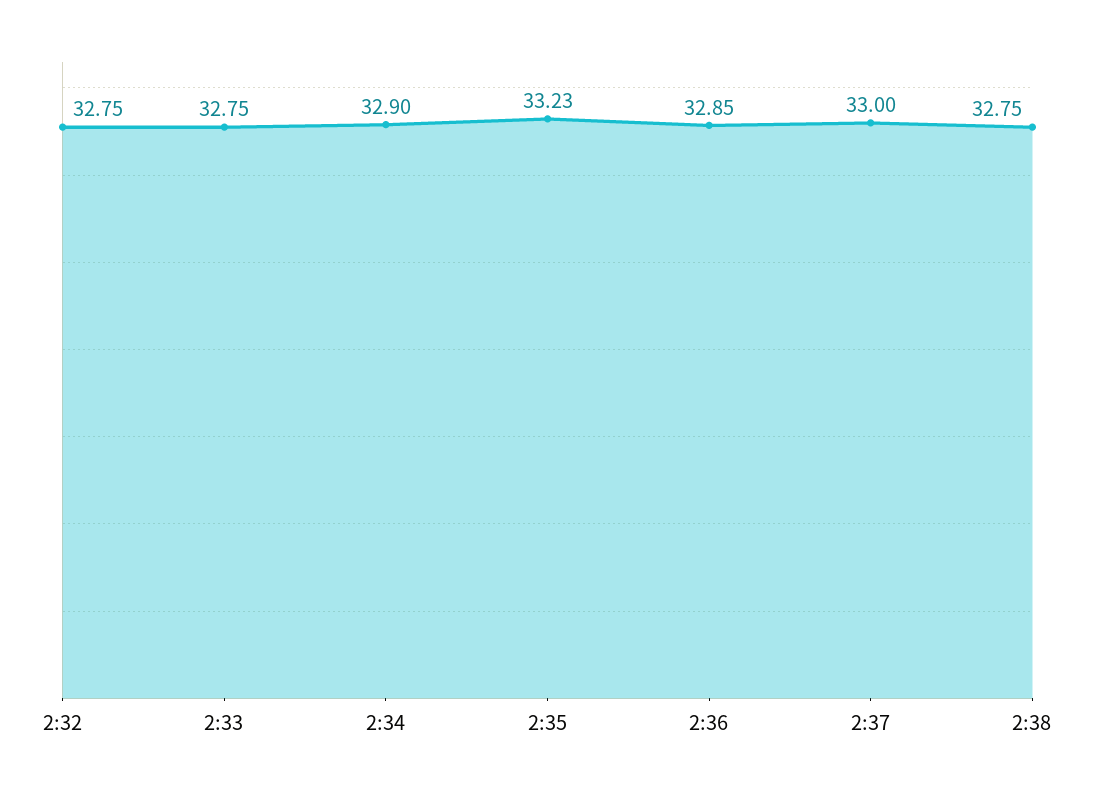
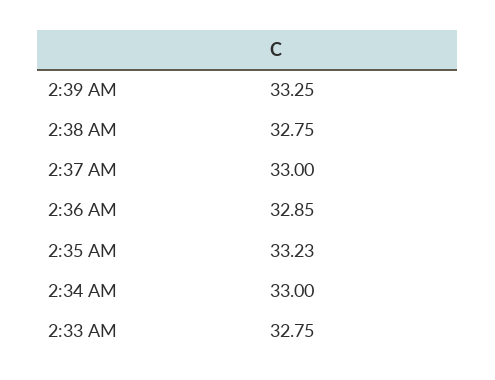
2:32: 32.75 -> none
2:34: 32.9 -> 33
2:39 AM: none -> 33.25

